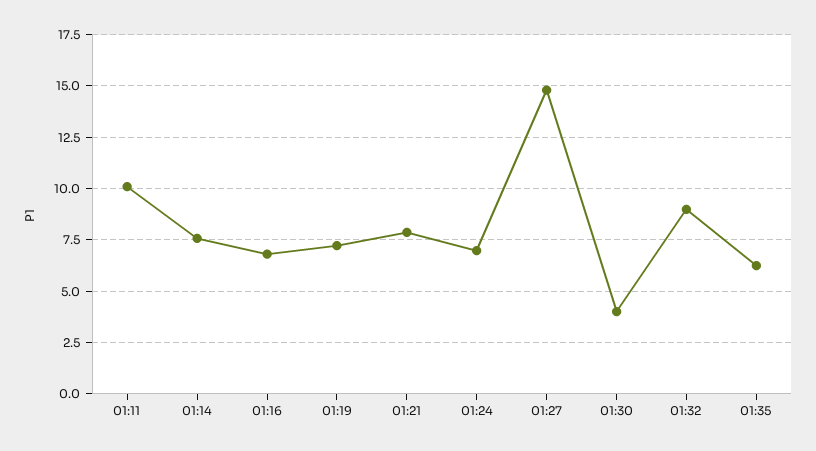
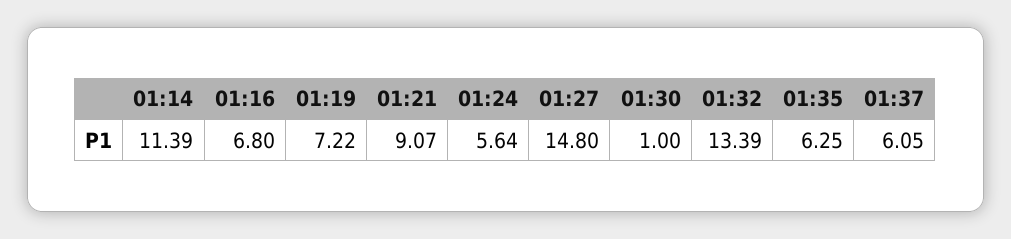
01:11: 10 -> none
01:14: 7.5 -> 11.39
01:21: 8 -> 9.07
01:24: 7 -> 5.64
01:30: 4 -> 1
01:32: 9 -> 13.39
01:37: none -> 6.05

